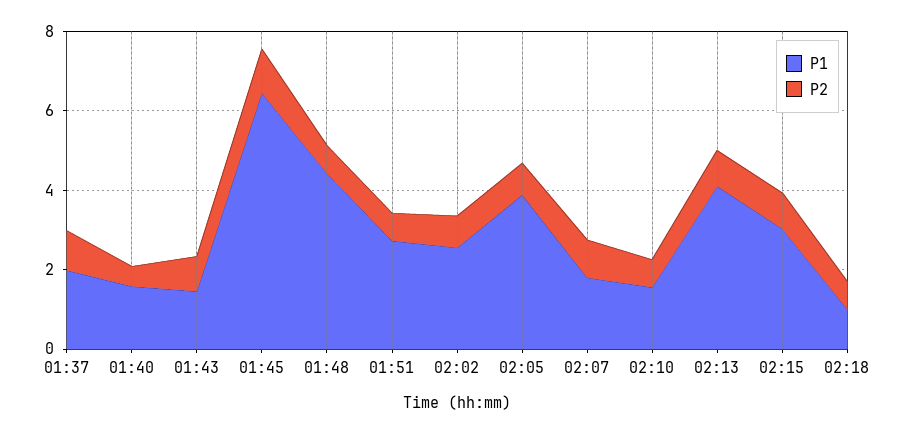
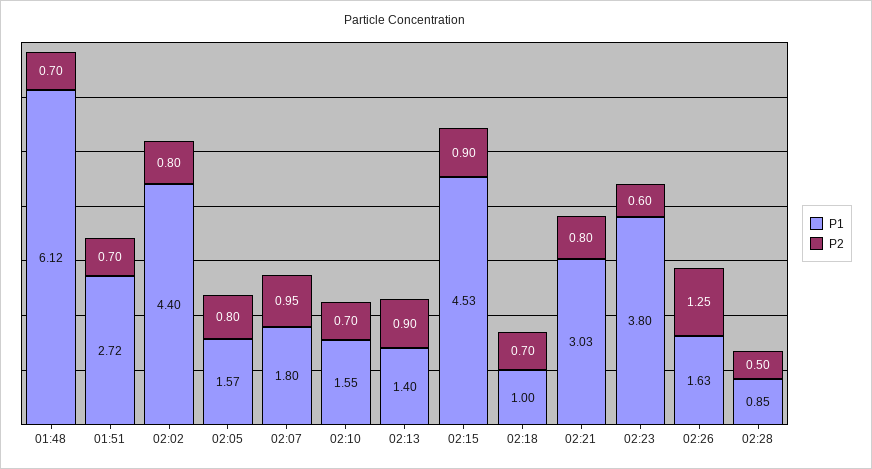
P1, 01:37: 2 -> none
P2, 01:37: 1 -> none
P1, 01:40: 1.5 -> none
P2, 01:40: 0.5 -> none
P1, 01:43: 1.5 -> none
P2, 01:43: 1 -> none
P1, 01:45: 6.5 -> none
P2, 01:45: 1 -> none
P1, 01:48: 4.5 -> 6.12
P1, 02:02: 2.5 -> 4.4
P1, 02:05: 4 -> 1.57
P1, 02:13: 4 -> 1.4
P1, 02:15: 3 -> 4.53
P1, 02:21: none -> 3.03
P2, 02:21: none -> 0.8
P1, 02:23: none -> 3.8
P2, 02:23: none -> 0.6
P1, 02:26: none -> 1.63
P2, 02:26: none -> 1.25
P1, 02:28: none -> 0.85
P2, 02:28: none -> 0.5

